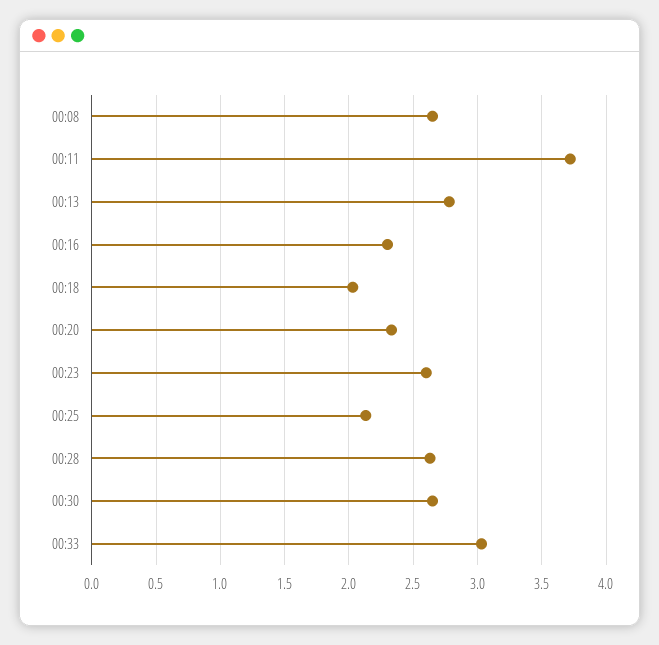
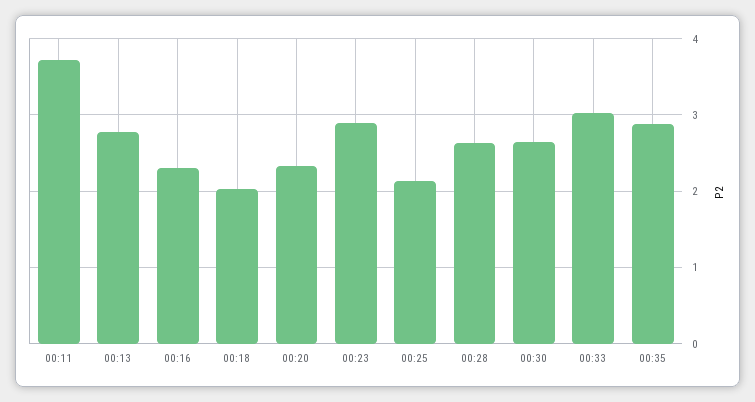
00:08: 2.65 -> none
00:23: 2.6 -> 2.9
00:35: none -> 2.9

